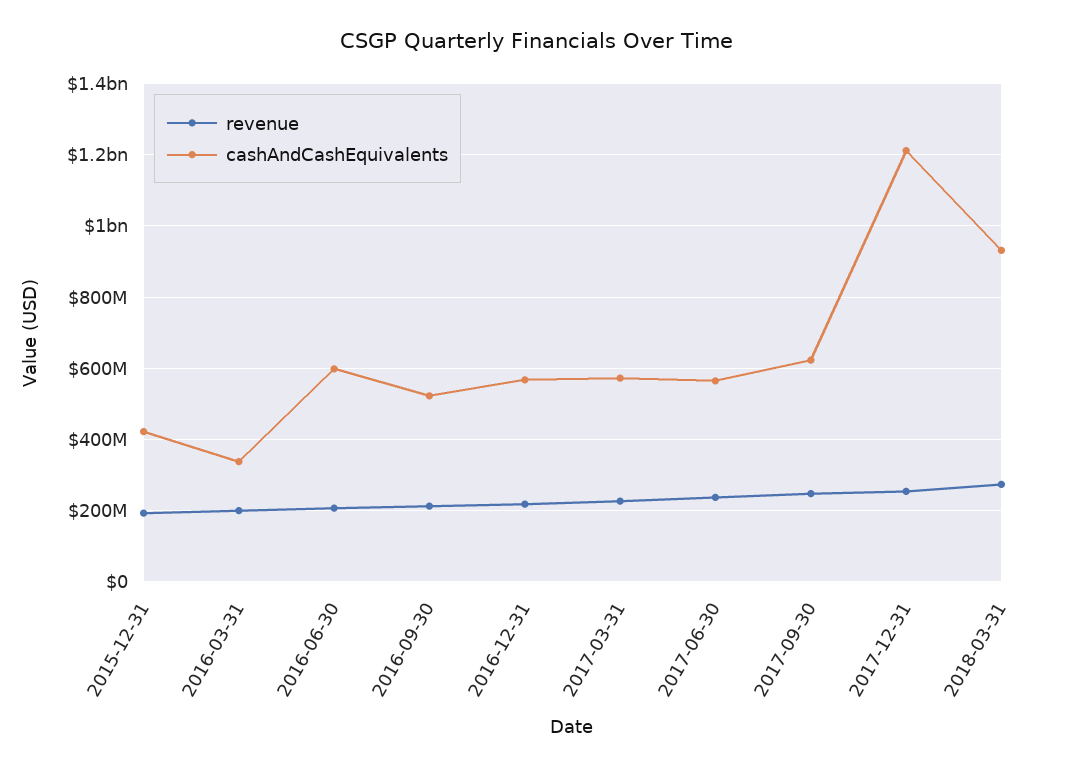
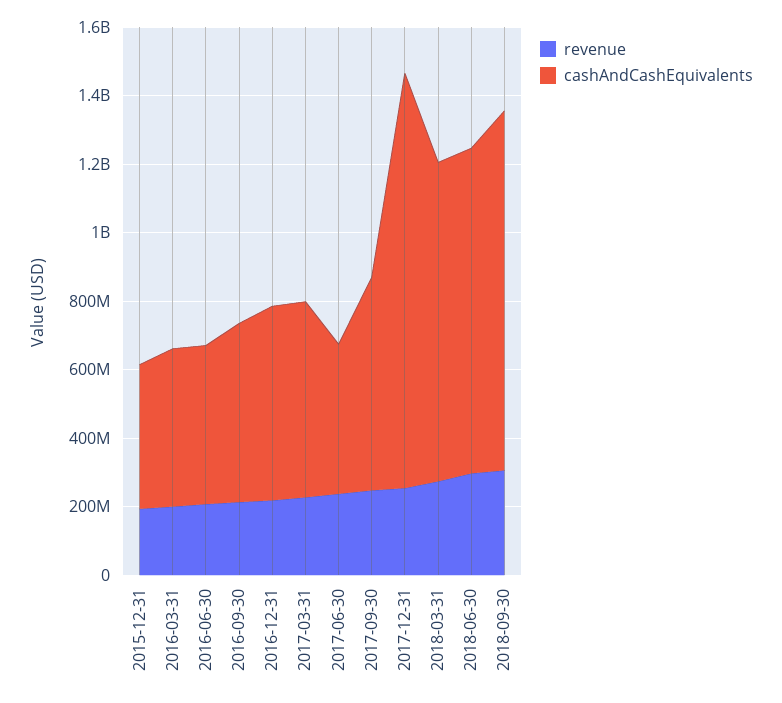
cashAndCashEquivalents, 2016-03-31: 340000000 -> 450000000
cashAndCashEquivalents, 2016-06-30: 600000000 -> 450000000
cashAndCashEquivalents, 2017-06-30: 560000000 -> 450000000
revenue, 2018-06-30: none -> 300000000
cashAndCashEquivalents, 2018-06-30: none -> 950000000
revenue, 2018-09-30: none -> 300000000
cashAndCashEquivalents, 2018-09-30: none -> 1050000000

